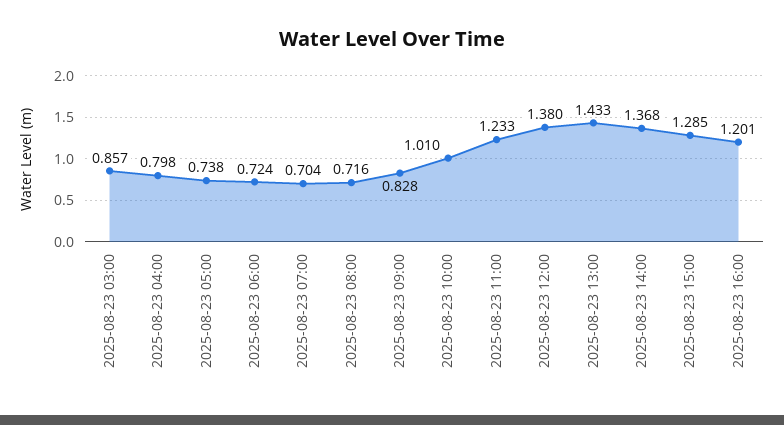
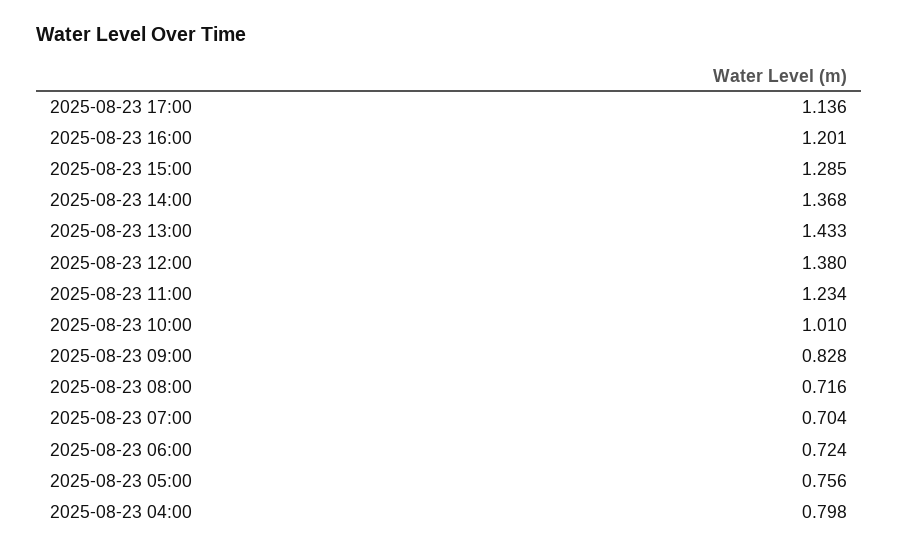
2025-08-23 03:00: 0.857 -> none
2025-08-23 05:00: 0.738 -> 0.756
2025-08-23 11:00: 1.233 -> 1.234
2025-08-23 17:00: none -> 1.136

